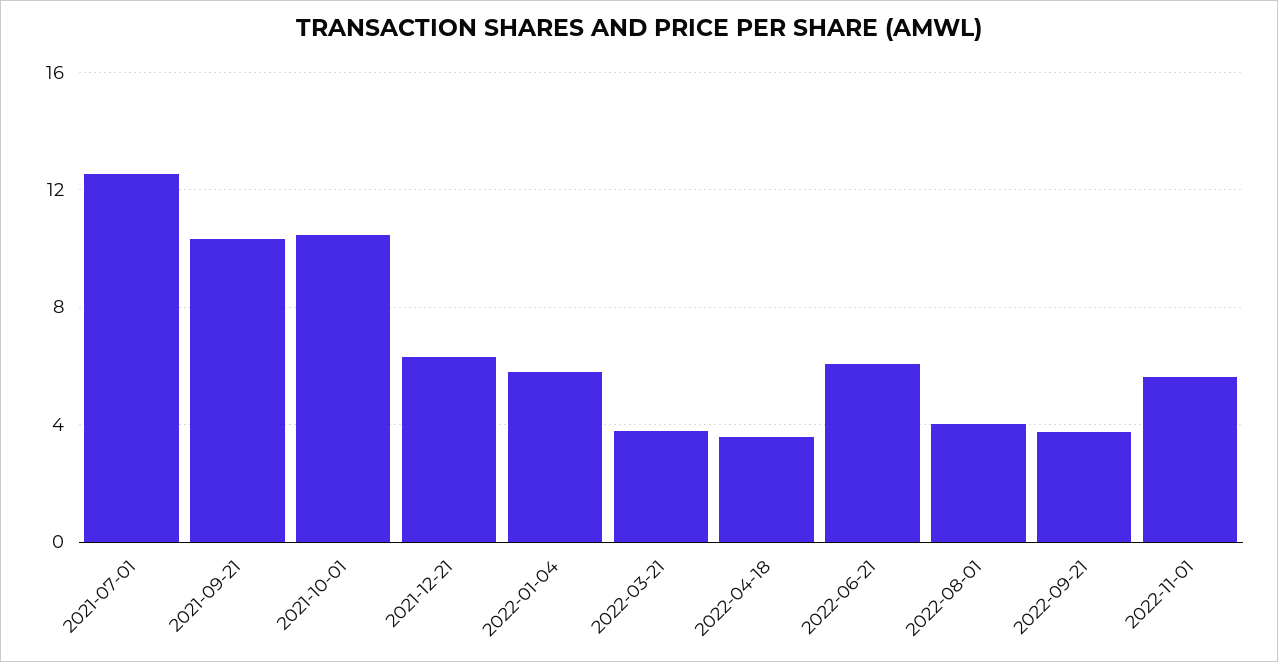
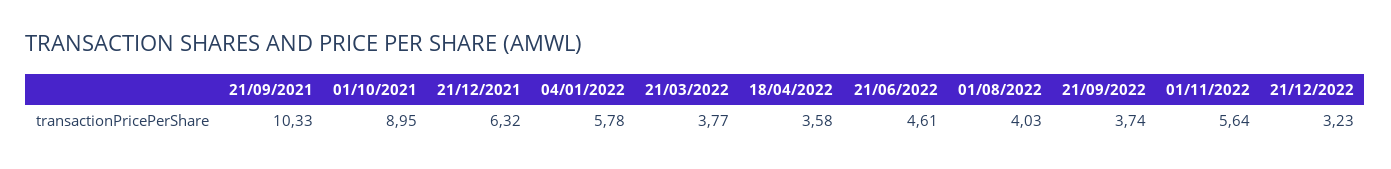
2021-07-01: 12.5 -> none
2021-10-01: 10.5 -> 8.95
2022-06-21: 6 -> 4.61
21/12/2022: none -> 3.23

